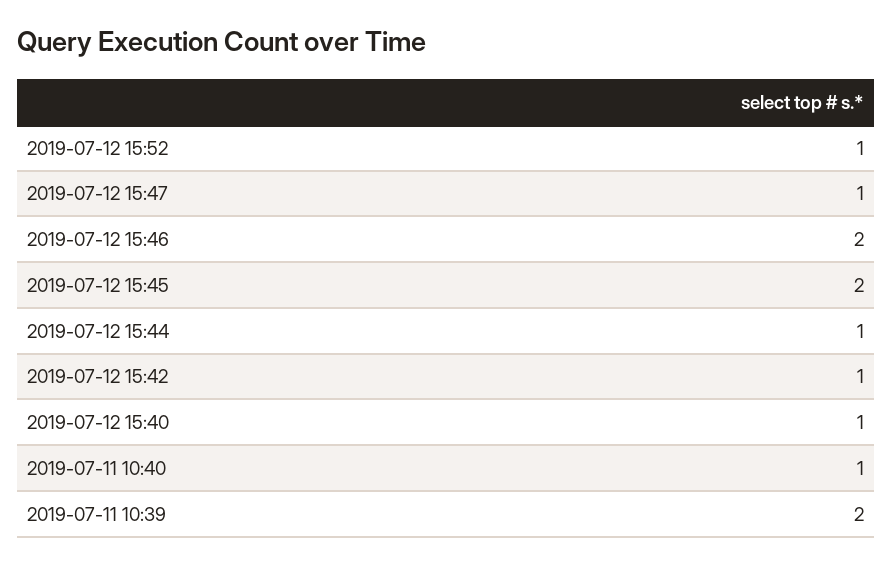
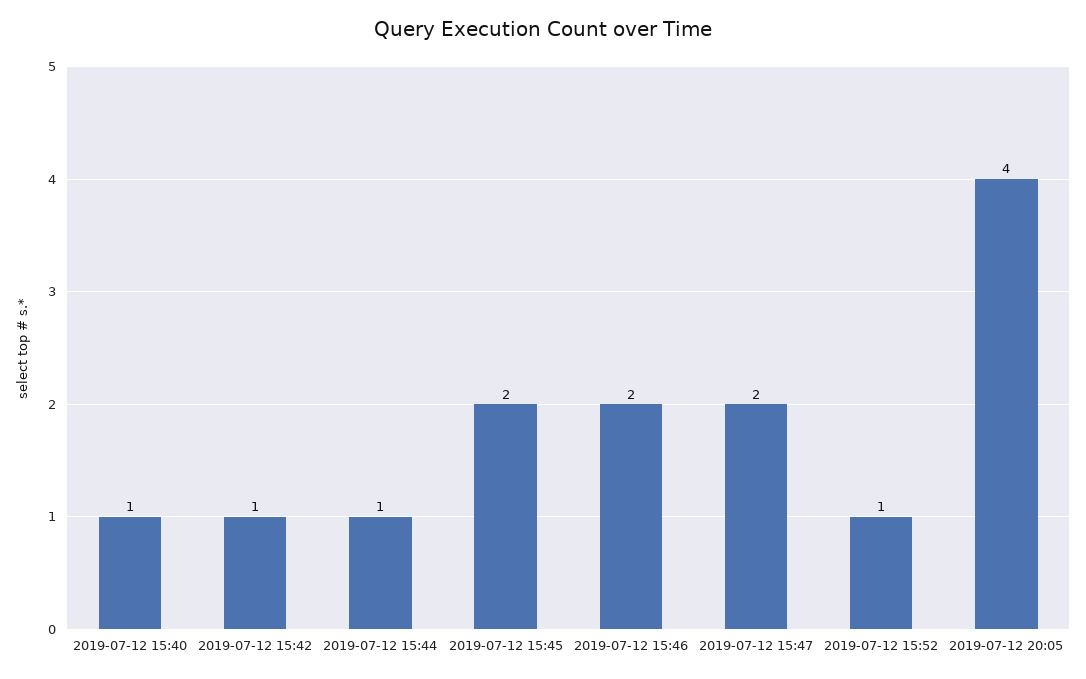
2019-07-12 15:47: 1 -> 2
2019-07-11 10:40: 1 -> none
2019-07-11 10:39: 2 -> none
2019-07-12 20:05: none -> 4

